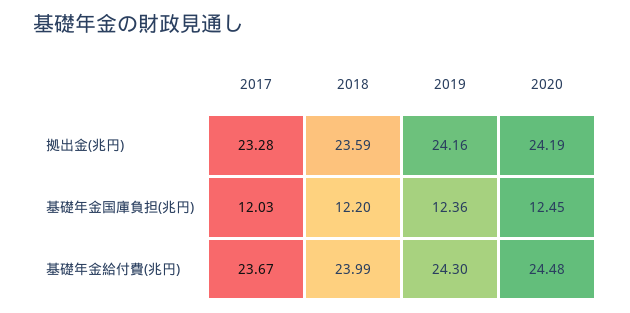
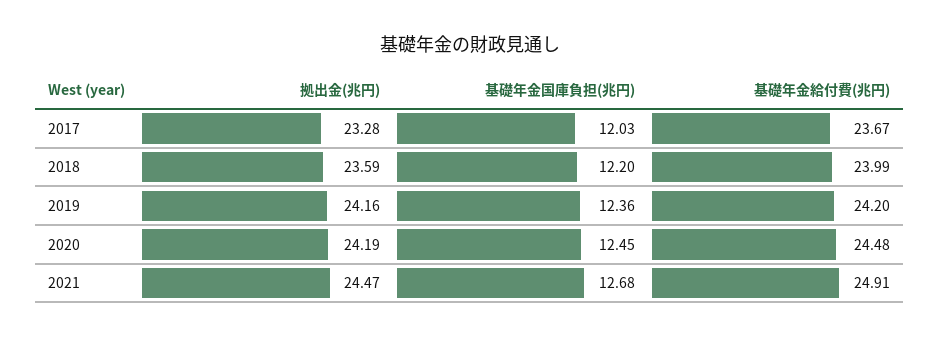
2019, 基礎年金給付費(兆円): 24.3 -> 24.2
2021, 拠出金(兆円): none -> 24.47
2021, 基礎年金国庫負担(兆円): none -> 12.68
2021, 基礎年金給付費(兆円): none -> 24.91

